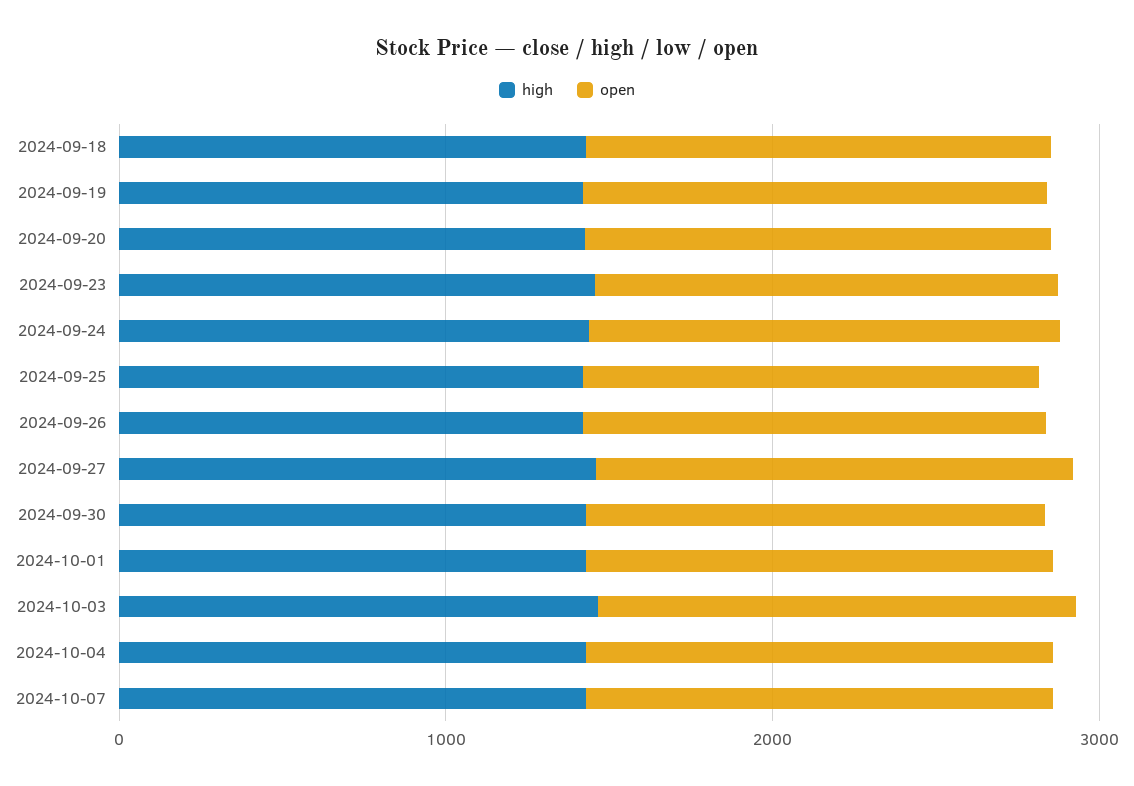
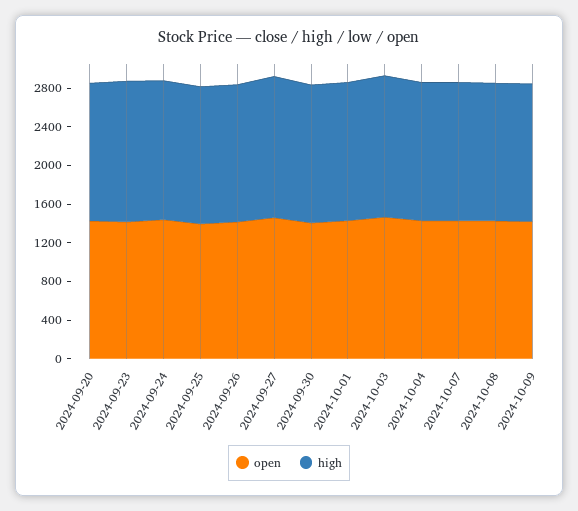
high, 2024-09-18: 1400 -> none
open, 2024-09-18: 1400 -> none
high, 2024-09-19: 1400 -> none
open, 2024-09-19: 1400 -> none
open, 2024-10-08: none -> 1400
high, 2024-10-08: none -> 1400
open, 2024-10-09: none -> 1400
high, 2024-10-09: none -> 1400

